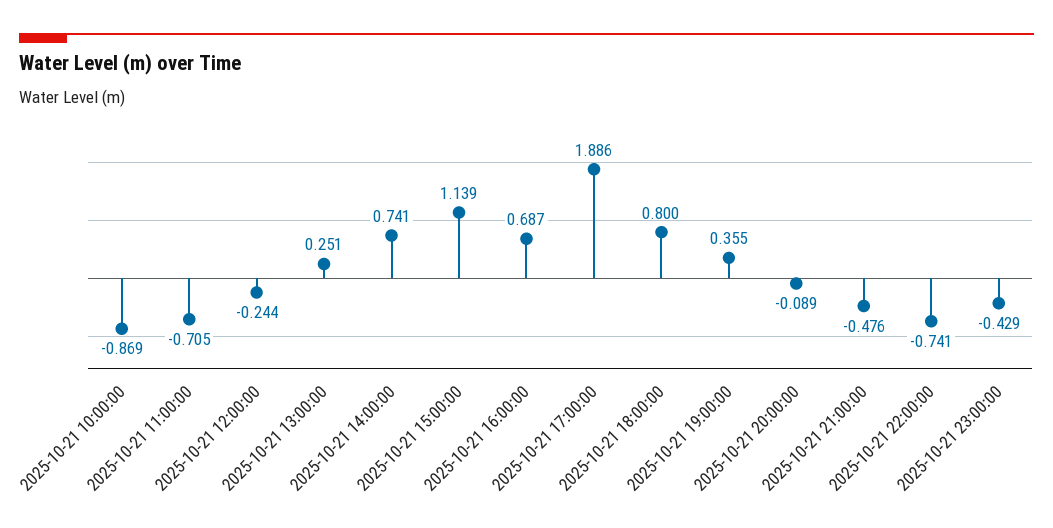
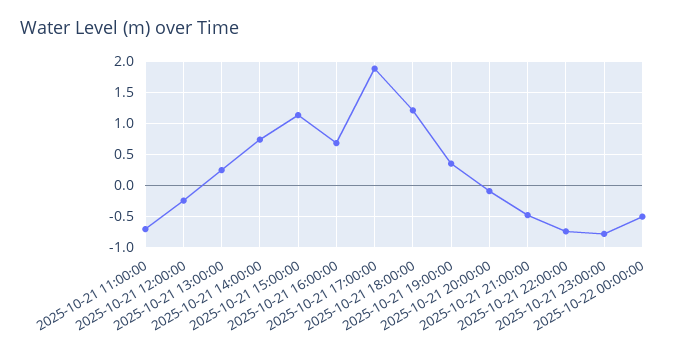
2025-10-21 10:00:00: -0.869 -> none
2025-10-21 18:00:00: 0.8 -> 1.2
2025-10-21 23:00:00: -0.429 -> -0.8
2025-10-22 00:00:00: none -> -0.5

